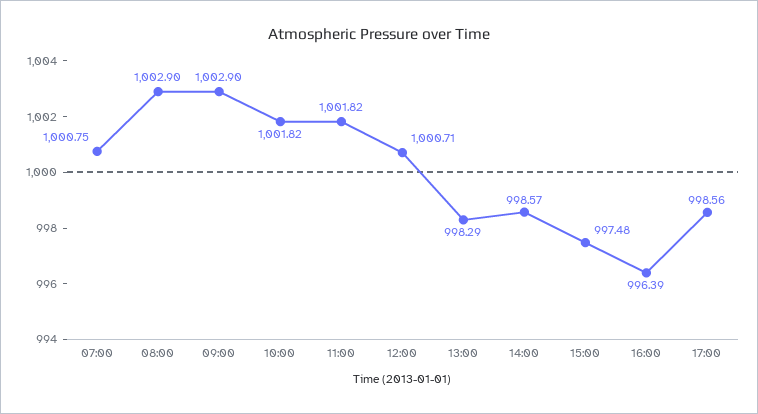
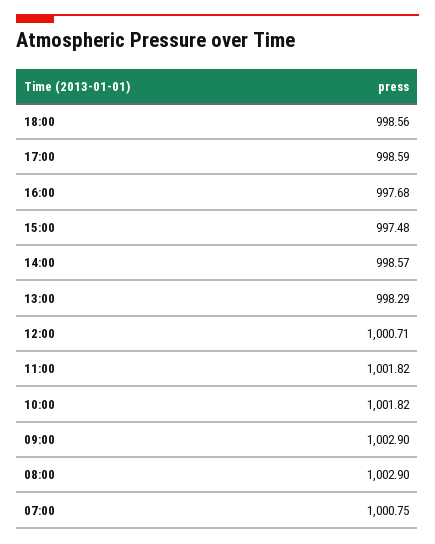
16:00: 996.39 -> 997.68
17:00: 998.56 -> 998.59
18:00: none -> 998.56

